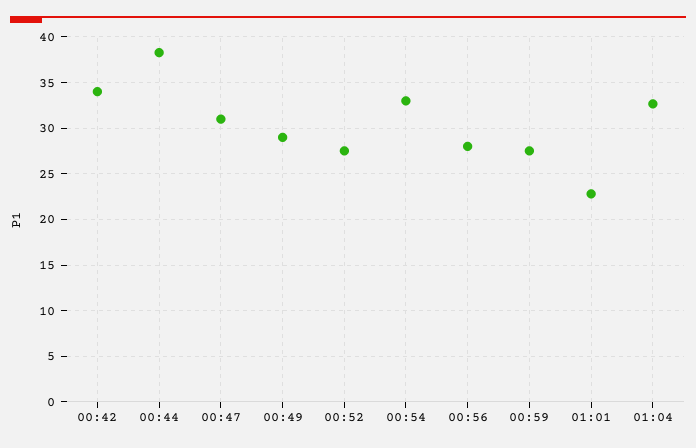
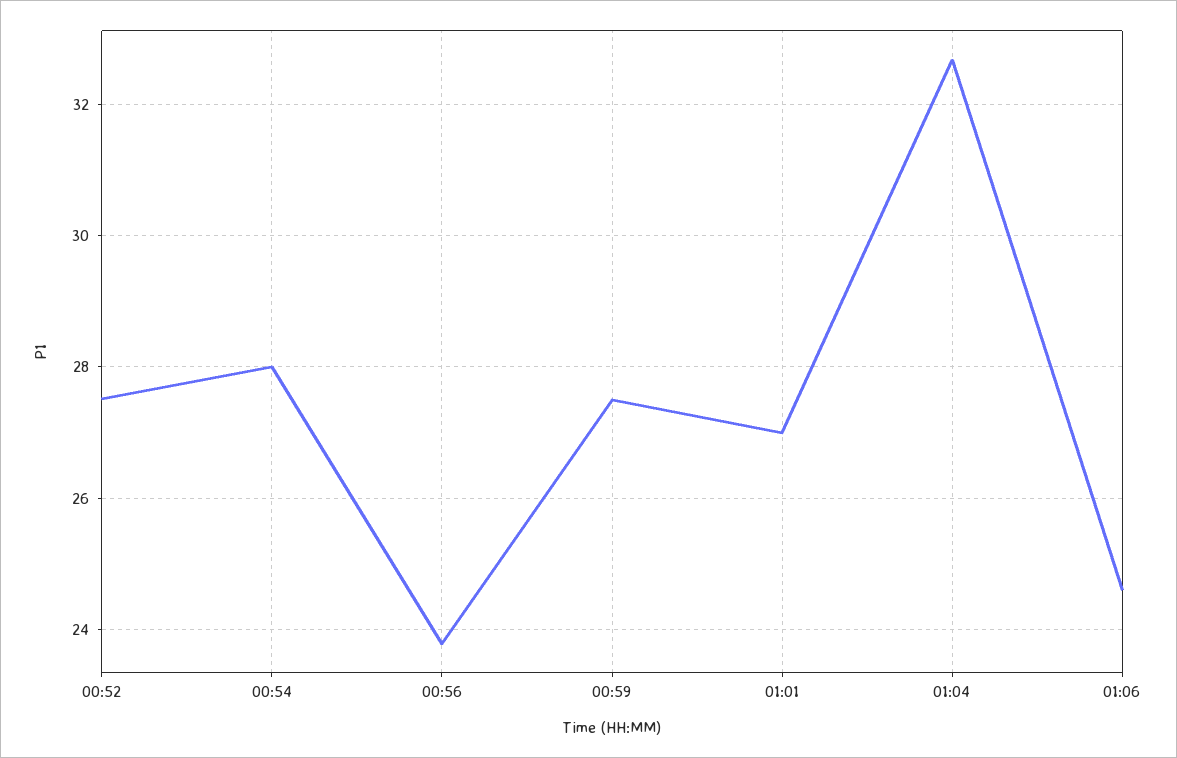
00:42: 34 -> none
00:44: 38 -> none
00:47: 31 -> none
00:49: 29 -> none
00:54: 33 -> 28
00:56: 28 -> 23.8
01:01: 23 -> 27
01:06: none -> 24.6

